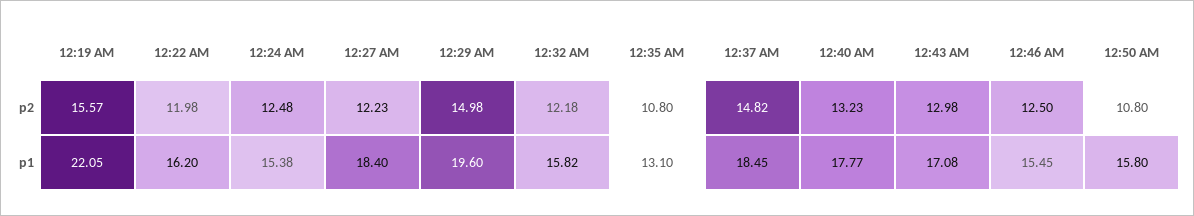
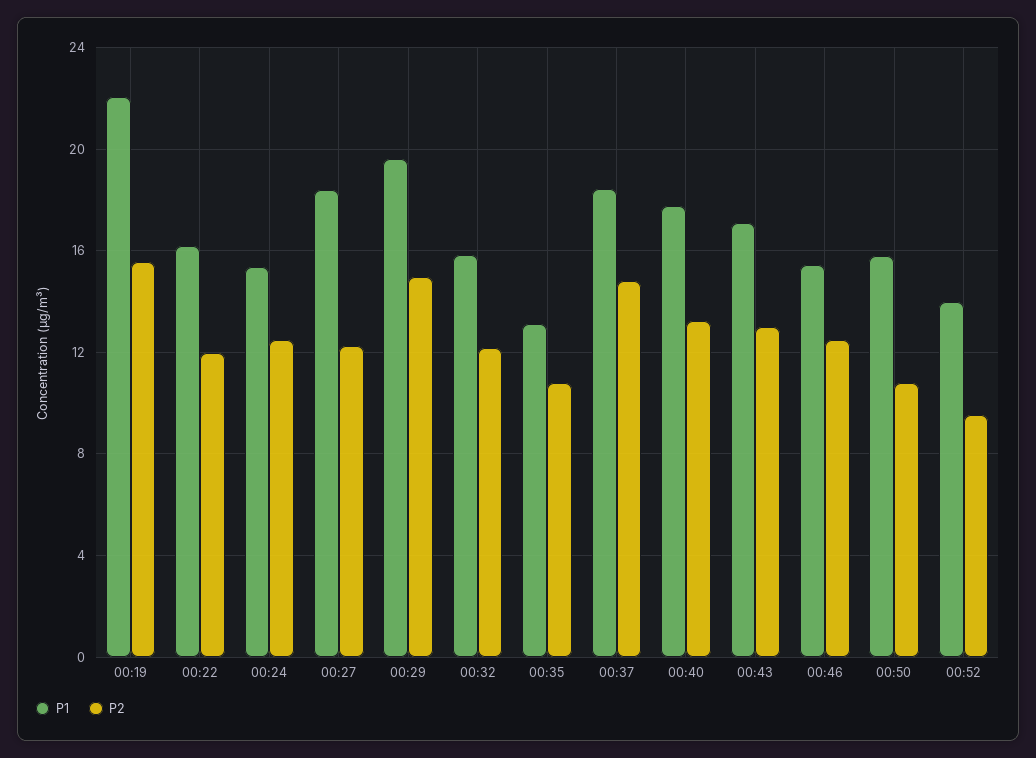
p1, 00:52: none -> 14
p2, 00:52: none -> 9.5

